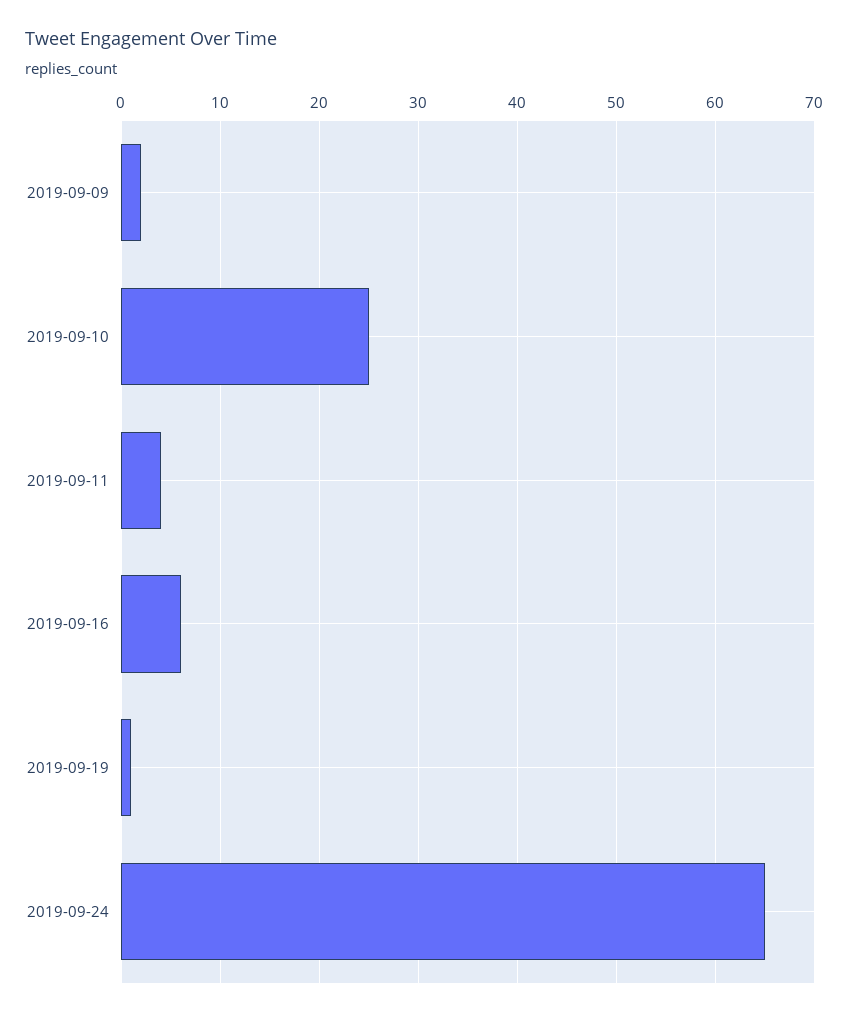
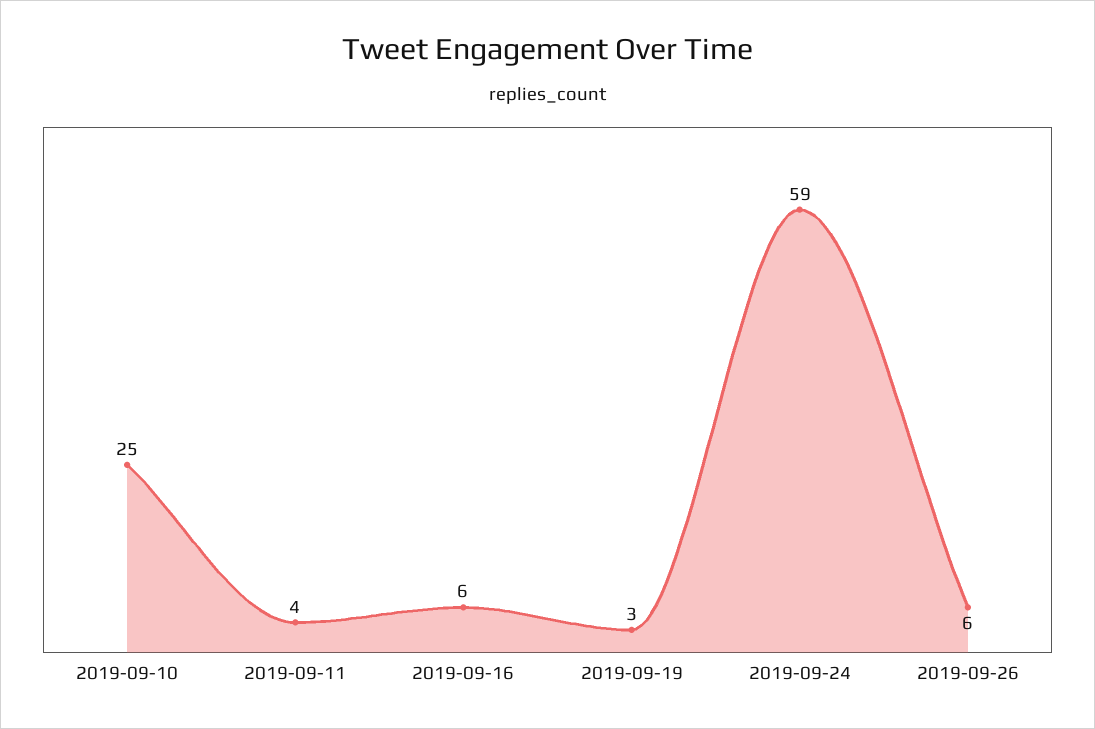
2019-09-09: 2 -> none
2019-09-19: 1 -> 3
2019-09-24: 65 -> 59
2019-09-26: none -> 6

